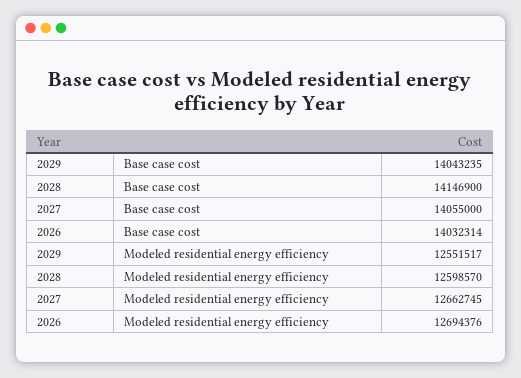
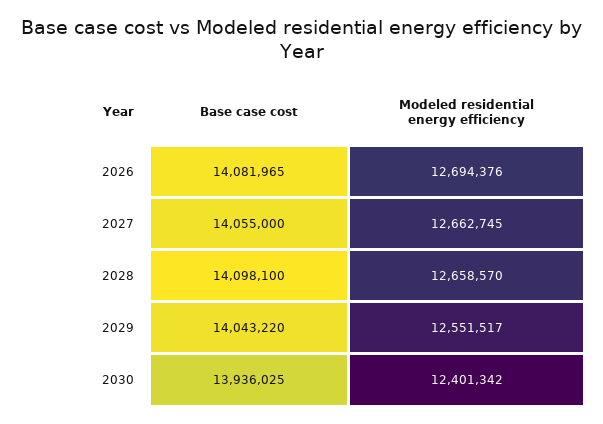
2029, Base case cost: 14043235 -> 14043220
2028, Base case cost: 14146900 -> 14098100
2026, Base case cost: 14032314 -> 14081965
2028, Modeled residential energy efficiency: 12598570 -> 12658570
2030, Base case cost: none -> 13936025
2030, Modeled residential energy efficiency: none -> 12401342

